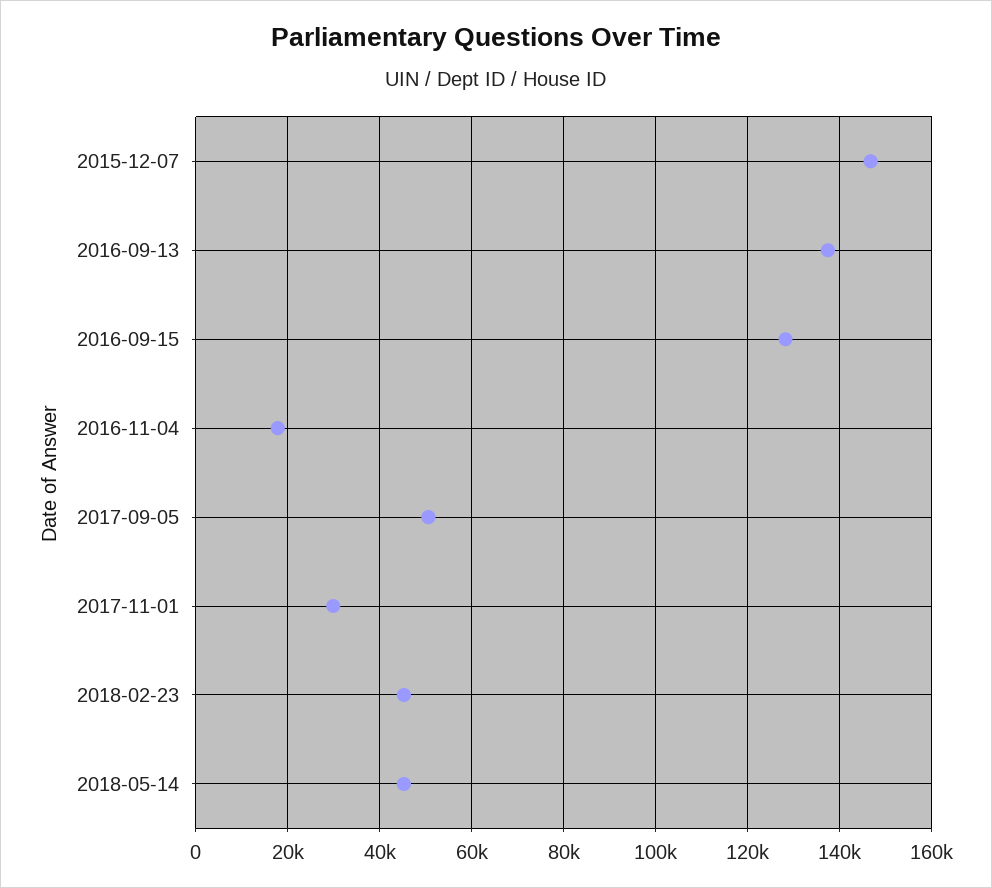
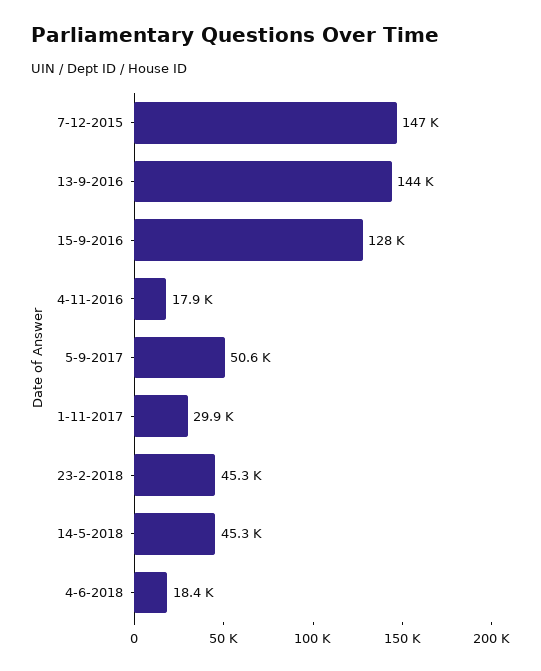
2016-09-13: 138000 -> 144000
4-6-2018: none -> 18400

